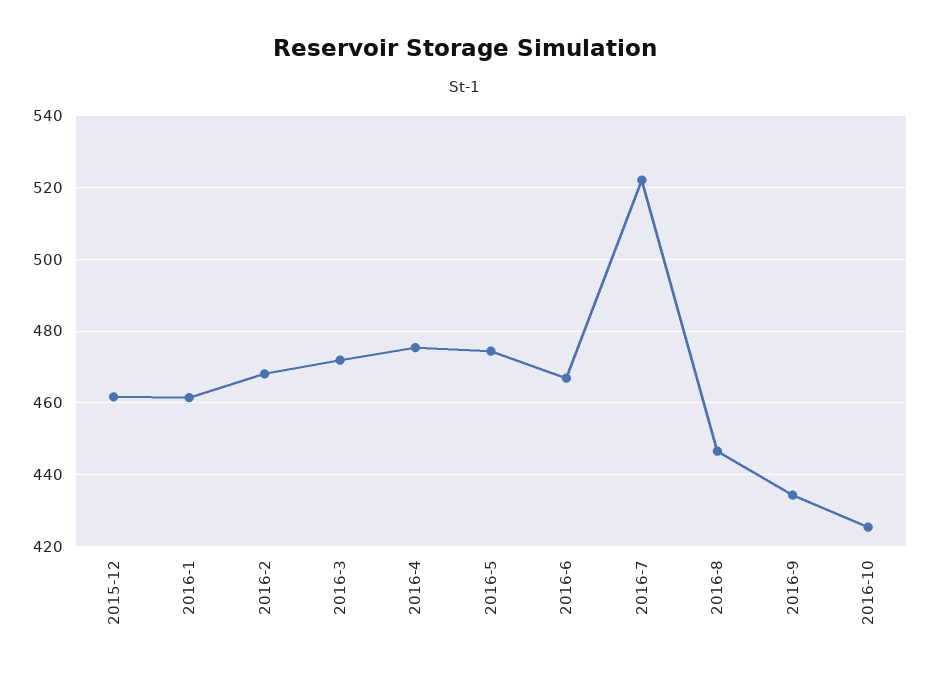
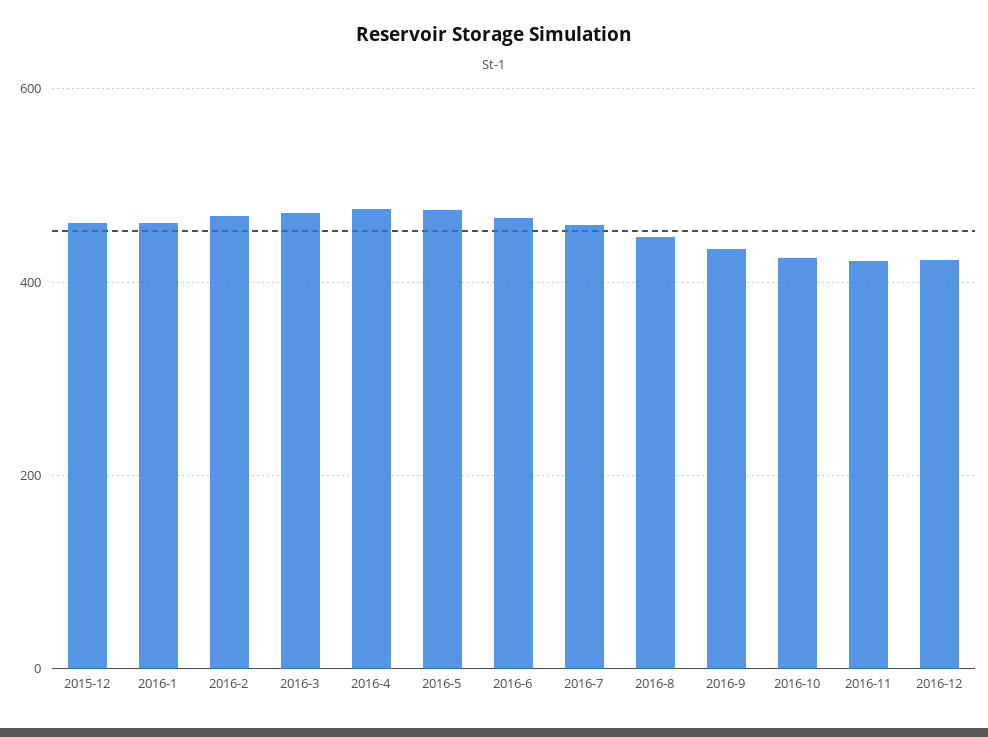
2016-7: 522 -> 460
2016-11: none -> 420
2016-12: none -> 420

